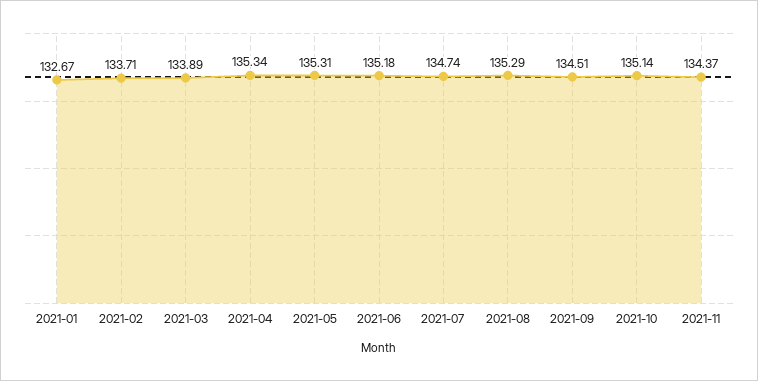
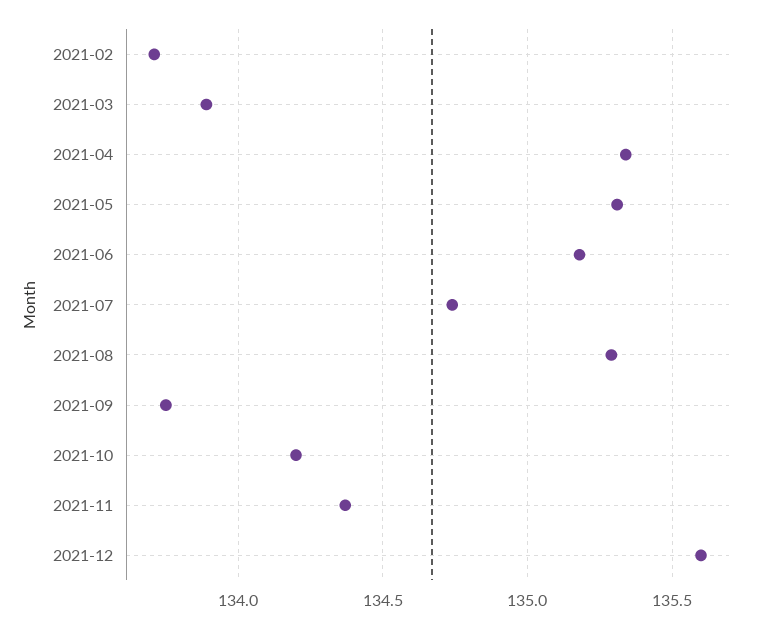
2021-01: 132.67 -> none
2021-09: 134.51 -> 133.75
2021-10: 135.14 -> 134.2
2021-12: none -> 135.6

